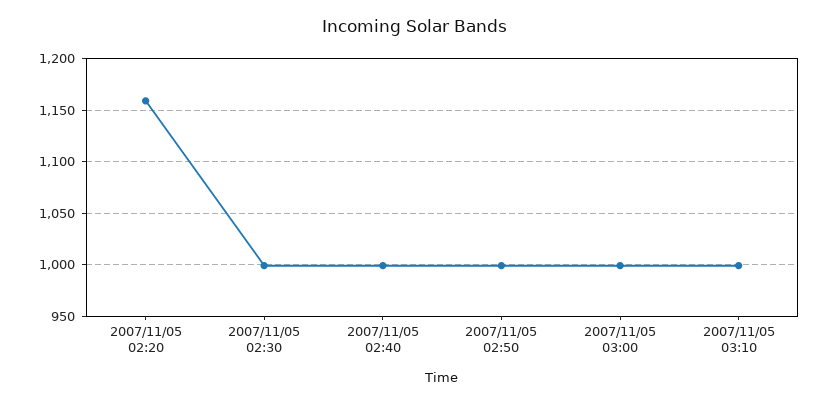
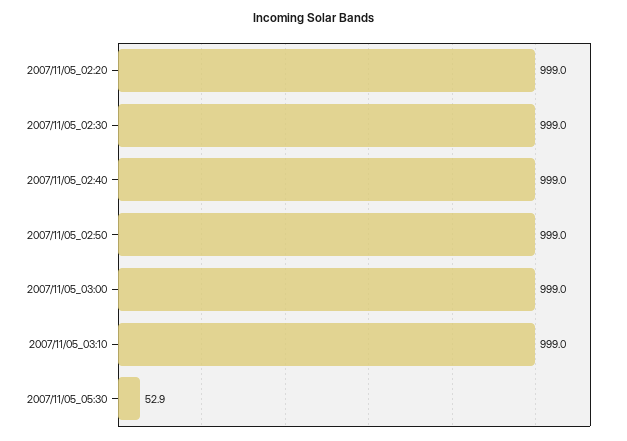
2007/11/05 02:20: 1160 -> 999
2007/11/05_05:30: none -> 52.9

